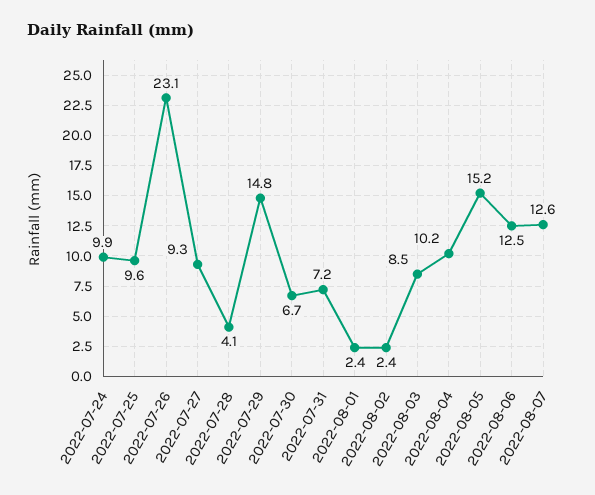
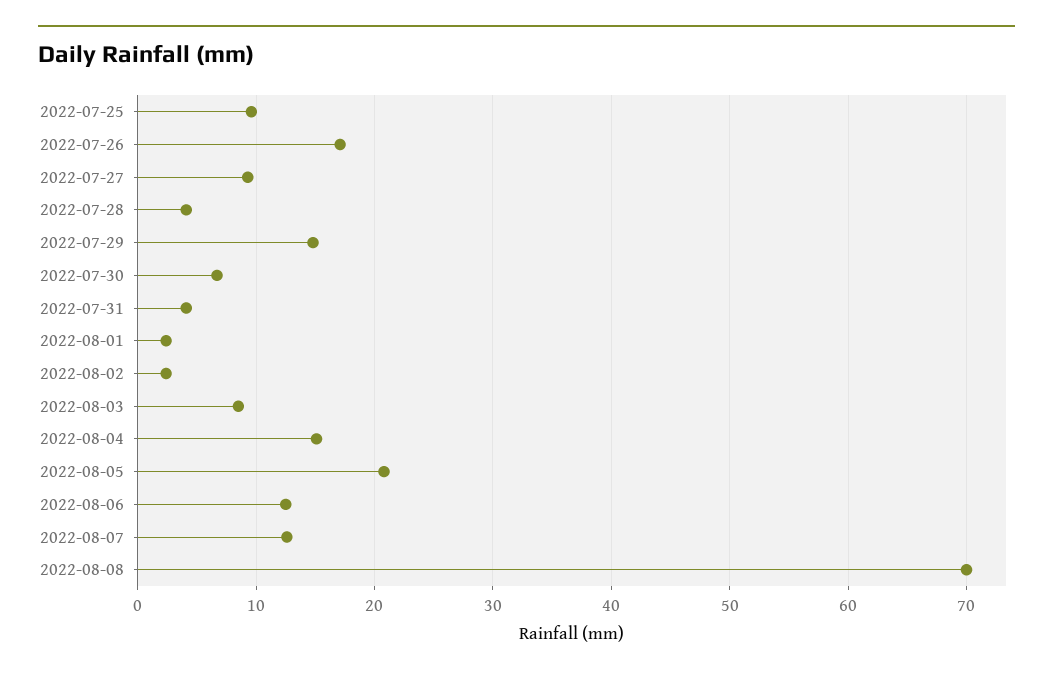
2022-07-24: 9.9 -> none
2022-07-26: 23.1 -> 17
2022-07-31: 7.2 -> 4
2022-08-04: 10.2 -> 15
2022-08-05: 15.2 -> 21
2022-08-08: none -> 70

